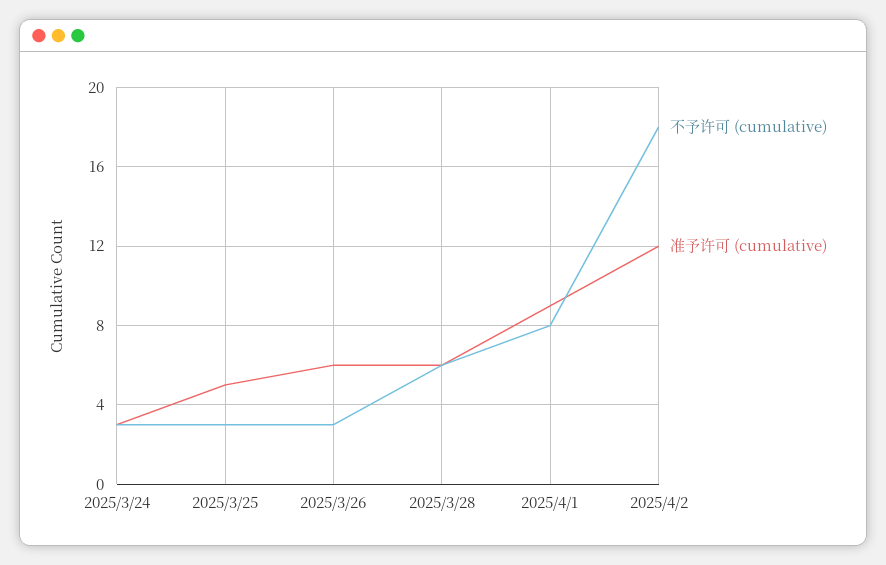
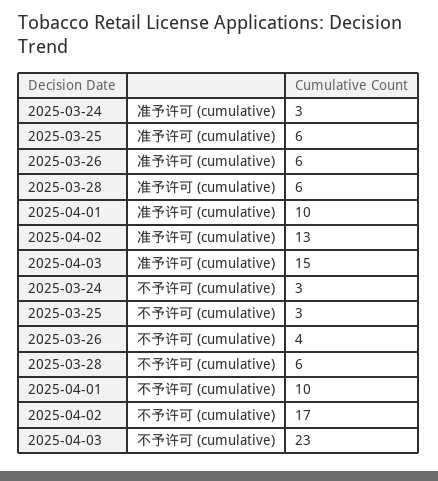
准予许可 (cumulative), 2025/3/25: 5 -> 6
不予许可 (cumulative), 2025/3/26: 3 -> 4
不予许可 (cumulative), 2025/4/1: 8 -> 10
准予许可 (cumulative), 2025/4/1: 9 -> 10
不予许可 (cumulative), 2025/4/2: 18 -> 17
准予许可 (cumulative), 2025/4/2: 12 -> 13
准予许可 (cumulative), 2025-04-03: none -> 15
不予许可 (cumulative), 2025-04-03: none -> 23

